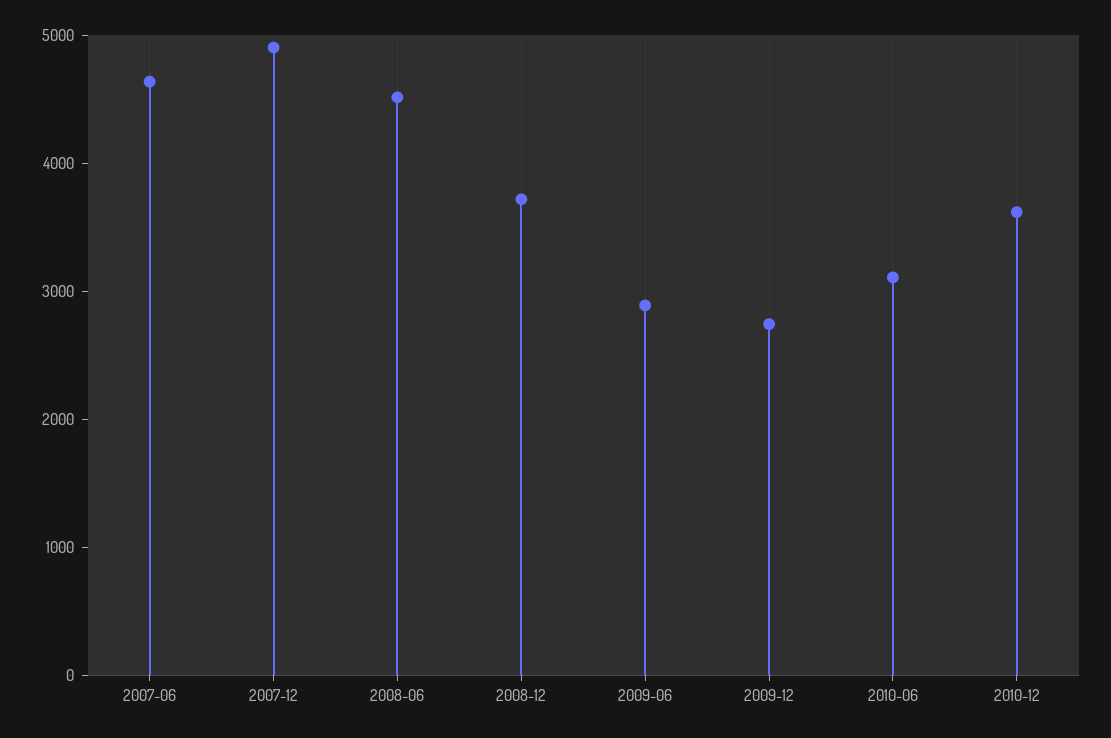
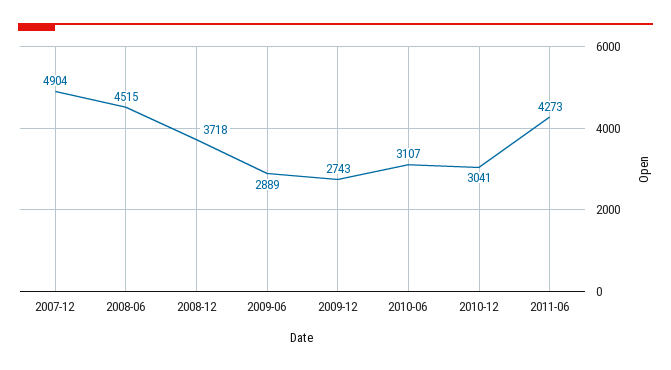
2007-06: 4600 -> none
2010-12: 3600 -> 3041
2011-06: none -> 4273

